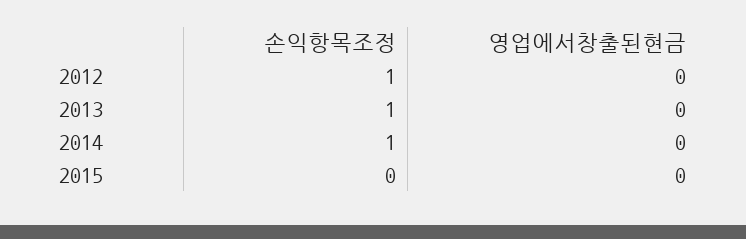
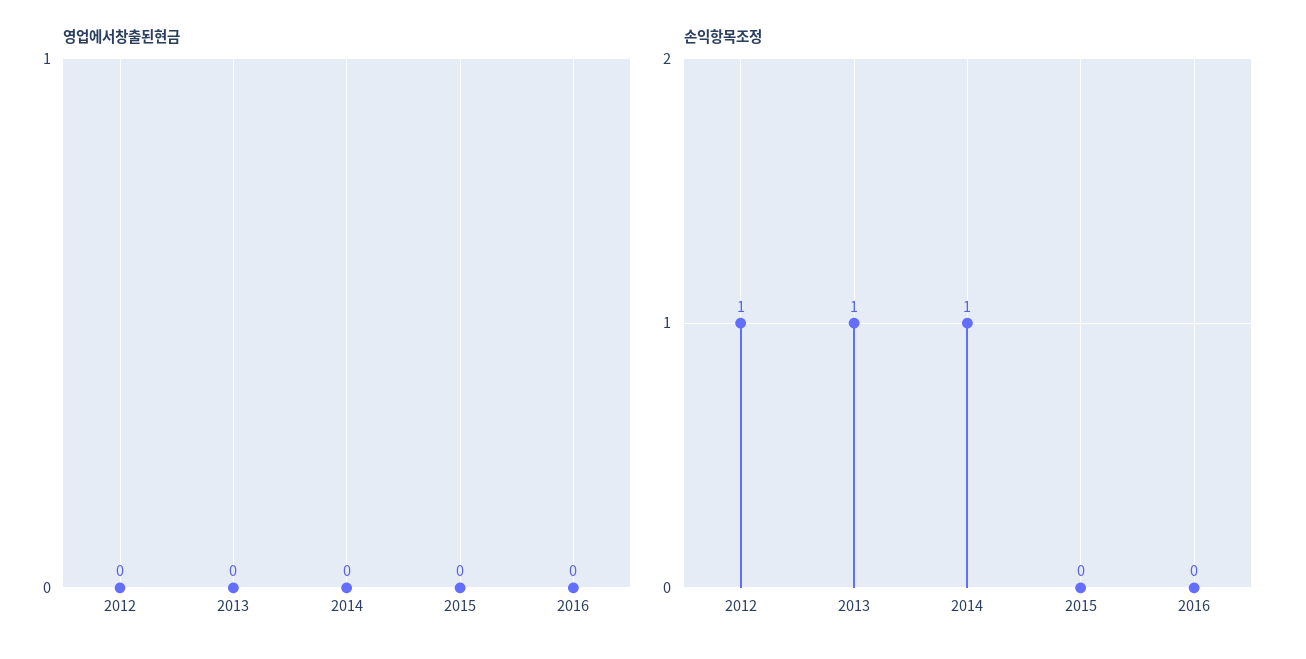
영업에서창출된현금, 2016: none -> 0
손익항목조정, 2016: none -> 0

